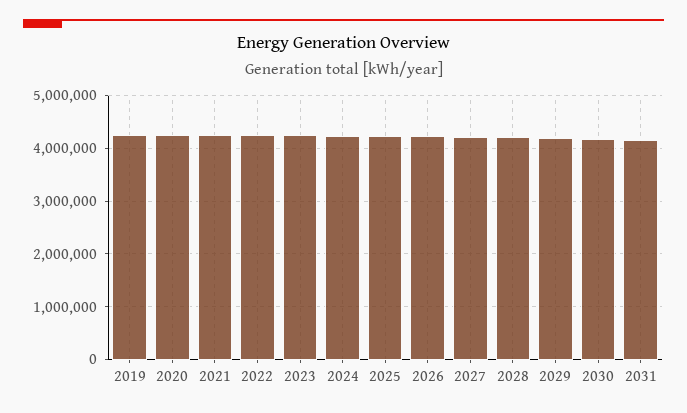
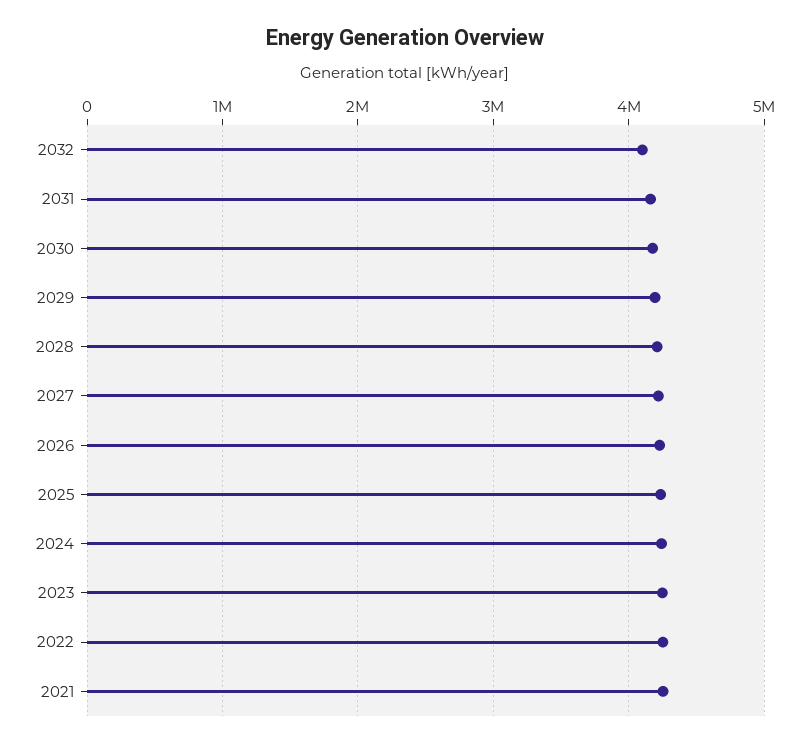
2019: 4200000 -> none
2020: 4200000 -> none
2032: none -> 4100000

